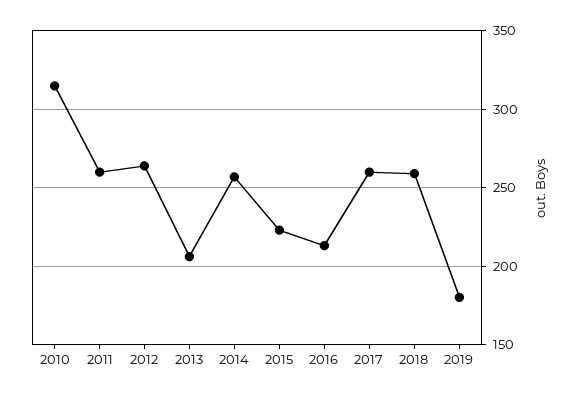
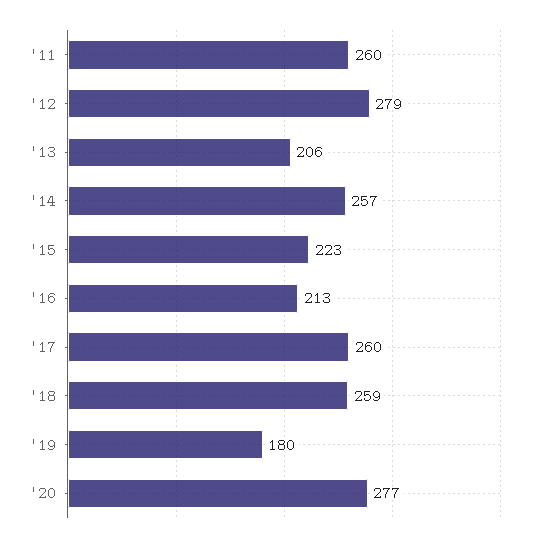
2010: 315 -> none
2012: 265 -> 279
'20: none -> 277

